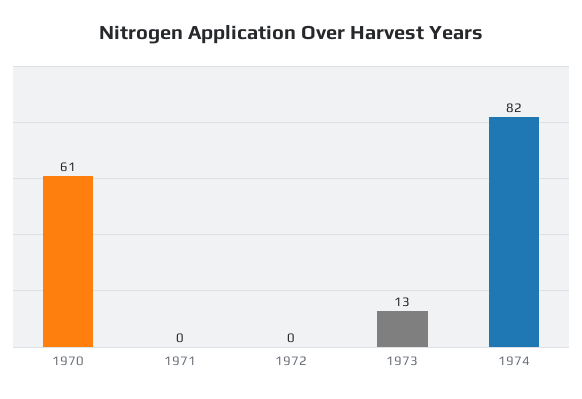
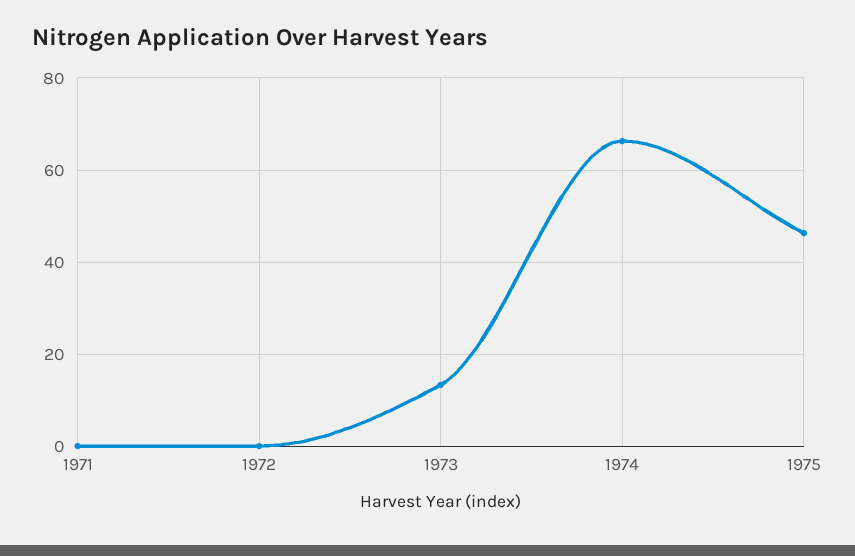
1970: 61 -> none
1974: 82 -> 66
1975: none -> 46

